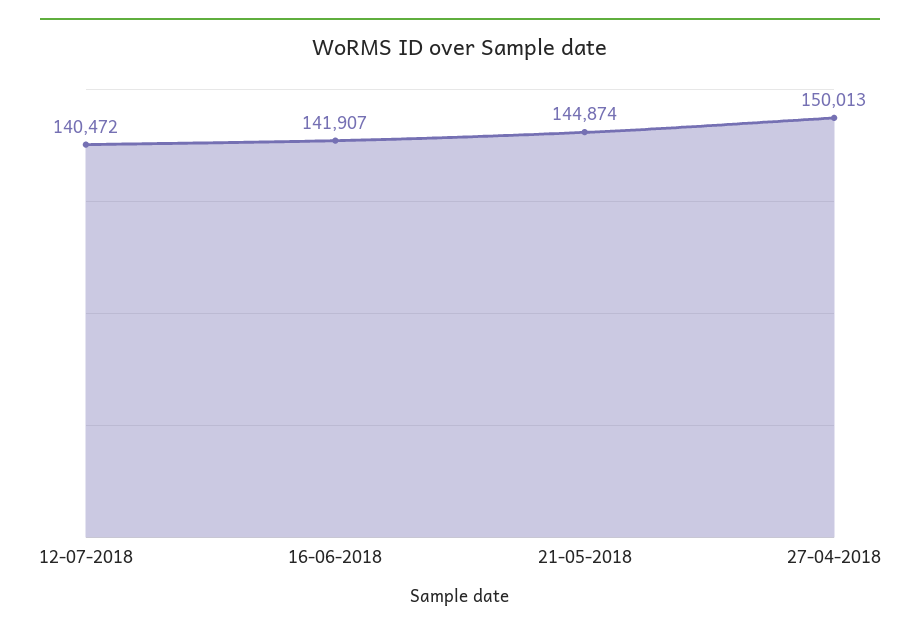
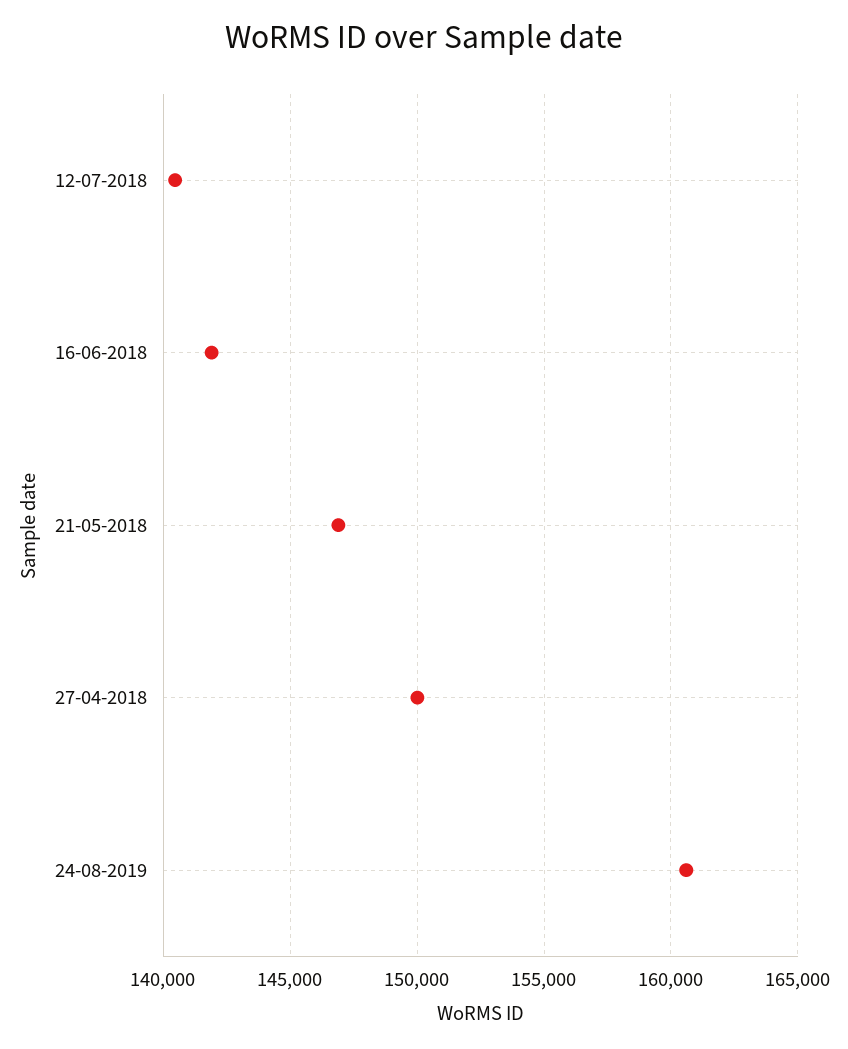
21-05-2018: 144874 -> 147000
24-08-2019: none -> 160500

